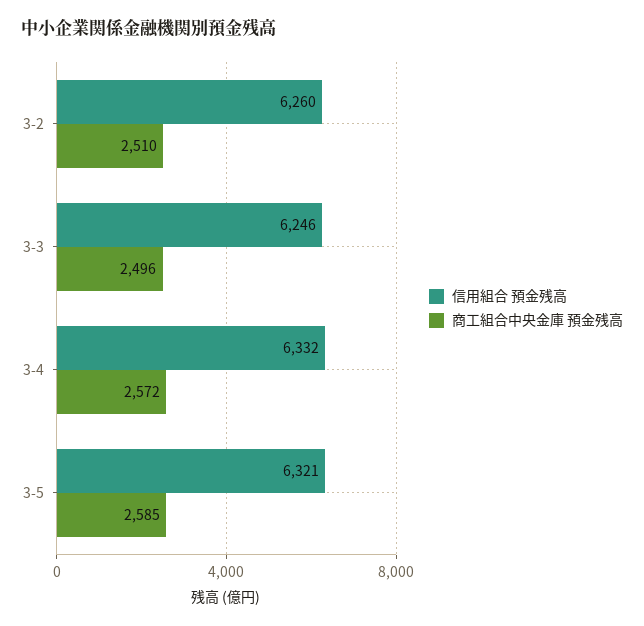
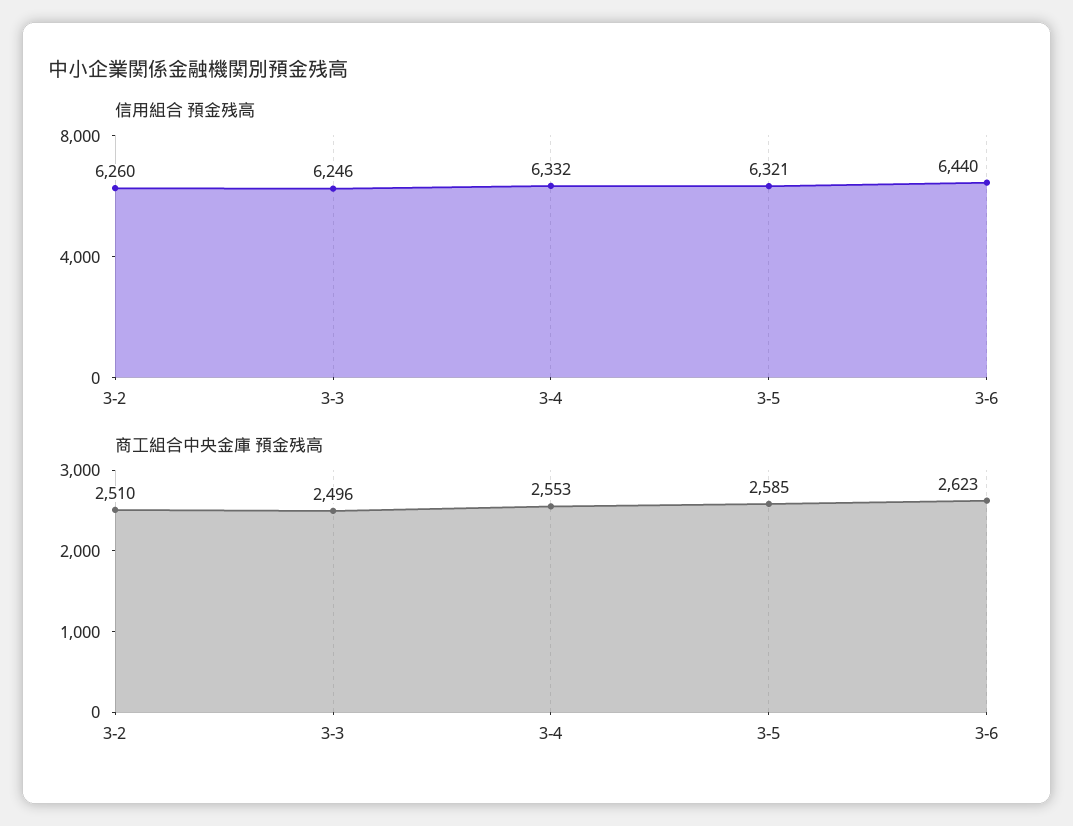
商工組合中央金庫 預金残高, 3-4: 2572 -> 2553
信用組合 預金残高, 3-6: none -> 6440
商工組合中央金庫 預金残高, 3-6: none -> 2623

